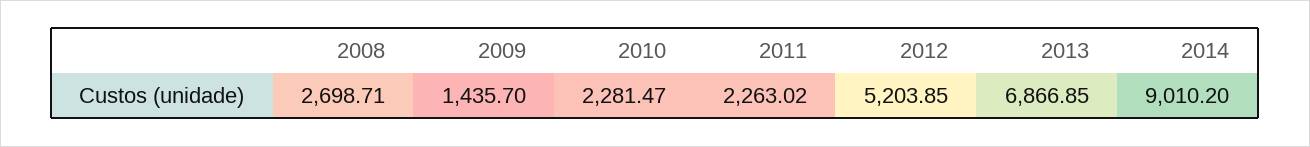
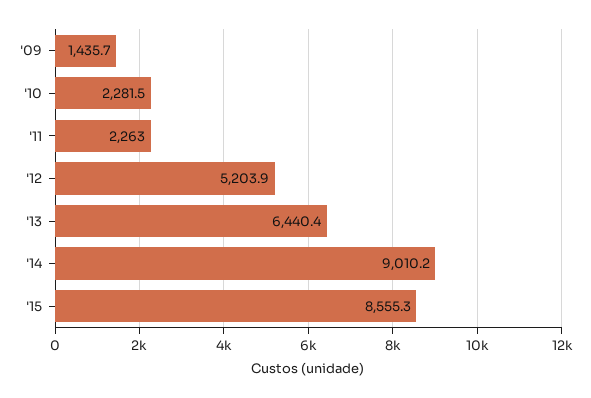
2008: 2698.71 -> none
2013: 6866.85 -> 6440.4
'15: none -> 8555.3

